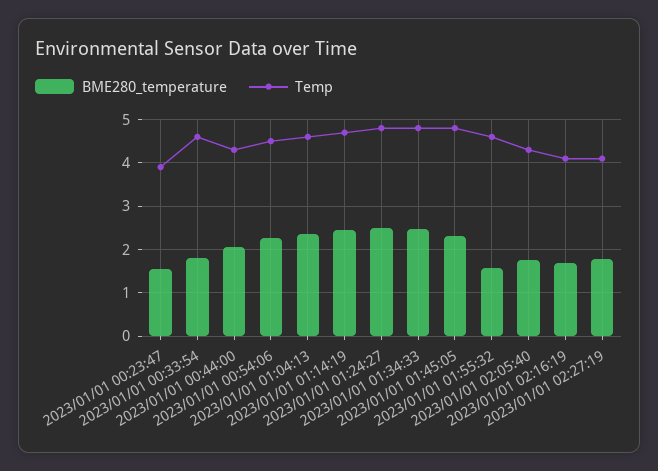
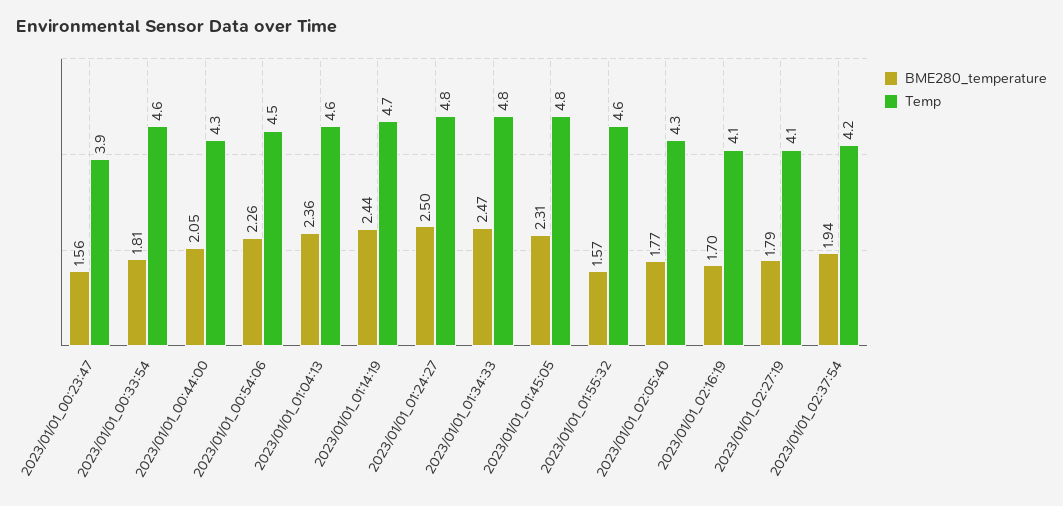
BME280_temperature, 2023/01/01_02:37:54: none -> 1.94
Temp, 2023/01/01_02:37:54: none -> 4.2

